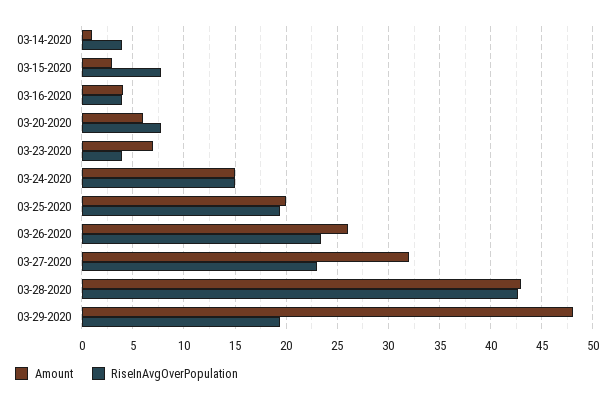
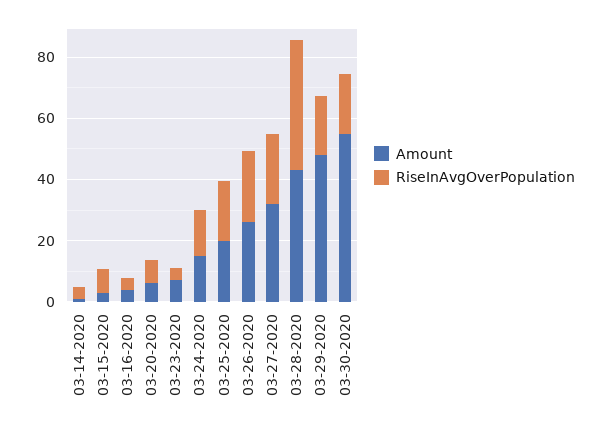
Amount, 03-30-2020: none -> 55
RiseInAvgOverPopulation, 03-30-2020: none -> 20

